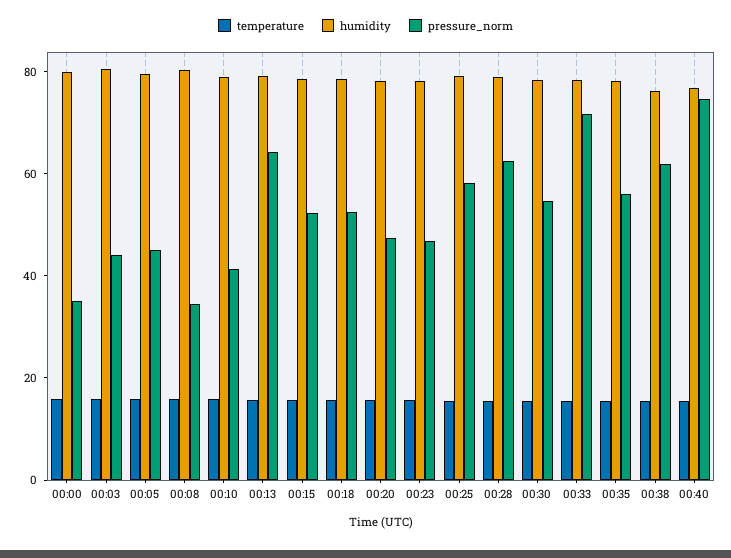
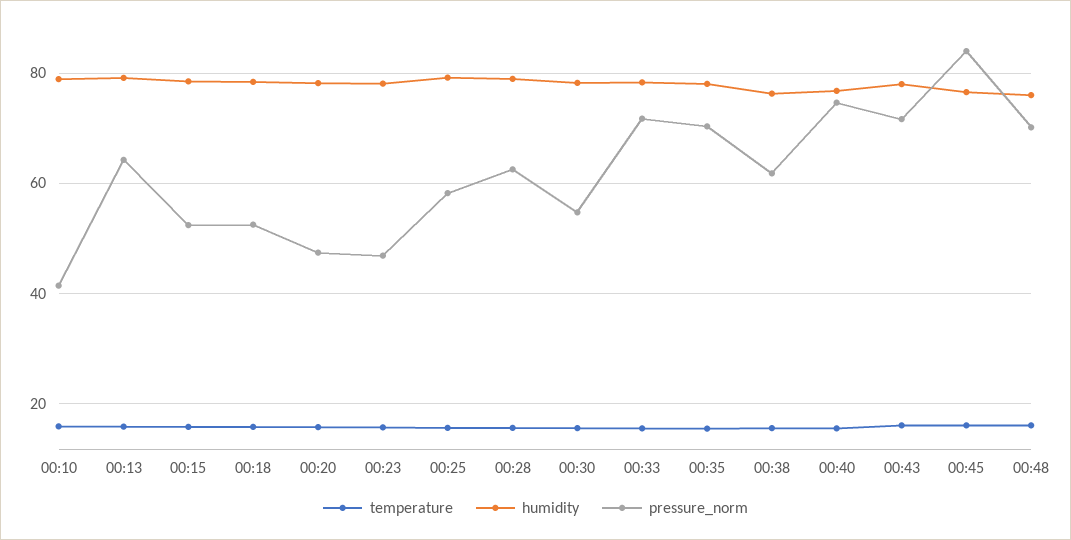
temperature, 00:00: 15 -> none
humidity, 00:00: 80 -> none
pressure_norm, 00:00: 35 -> none
temperature, 00:03: 15 -> none
humidity, 00:03: 80 -> none
pressure_norm, 00:03: 45 -> none
temperature, 00:05: 15 -> none
humidity, 00:05: 80 -> none
pressure_norm, 00:05: 45 -> none
temperature, 00:08: 15 -> none
humidity, 00:08: 80 -> none
pressure_norm, 00:08: 35 -> none
pressure_norm, 00:35: 55 -> 70
temperature, 00:43: none -> 16
humidity, 00:43: none -> 78
pressure_norm, 00:43: none -> 72
temperature, 00:45: none -> 16
humidity, 00:45: none -> 76
pressure_norm, 00:45: none -> 84
temperature, 00:48: none -> 16
humidity, 00:48: none -> 76
pressure_norm, 00:48: none -> 70

